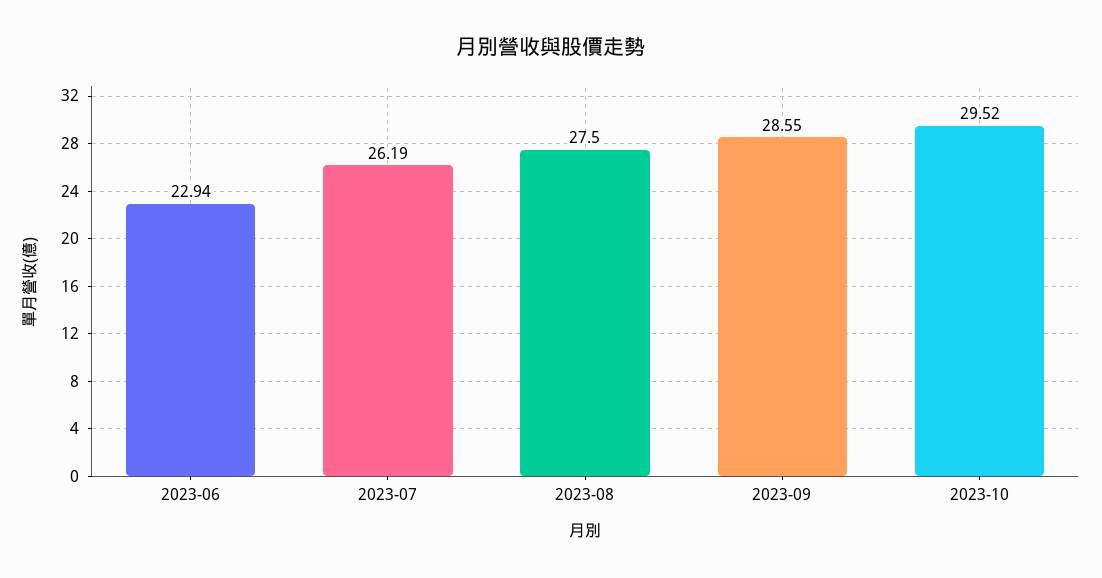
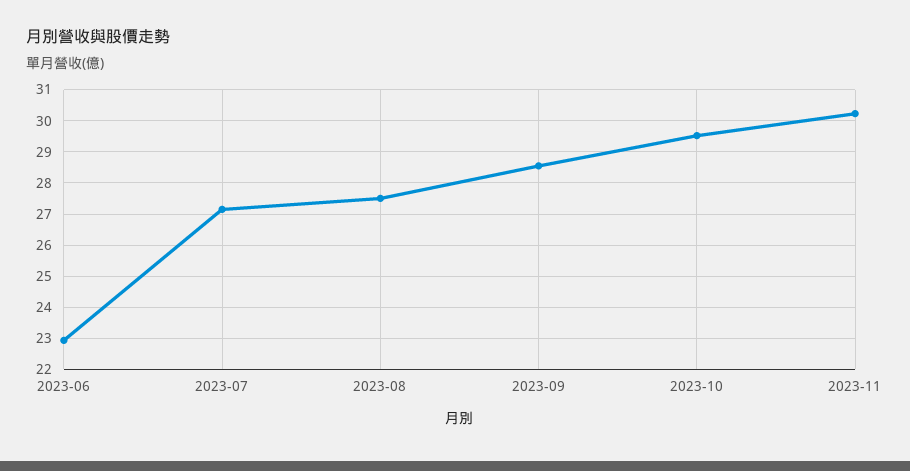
2023-07: 26.19 -> 27.2
2023-11: none -> 30.2

